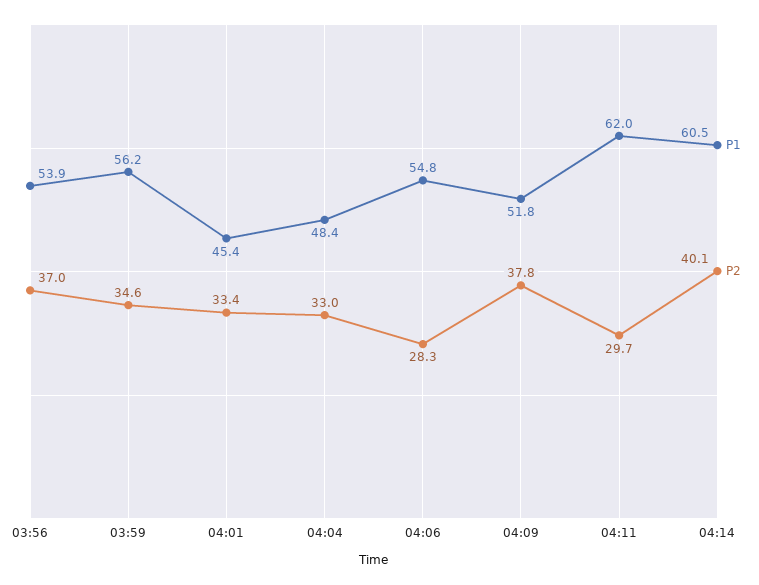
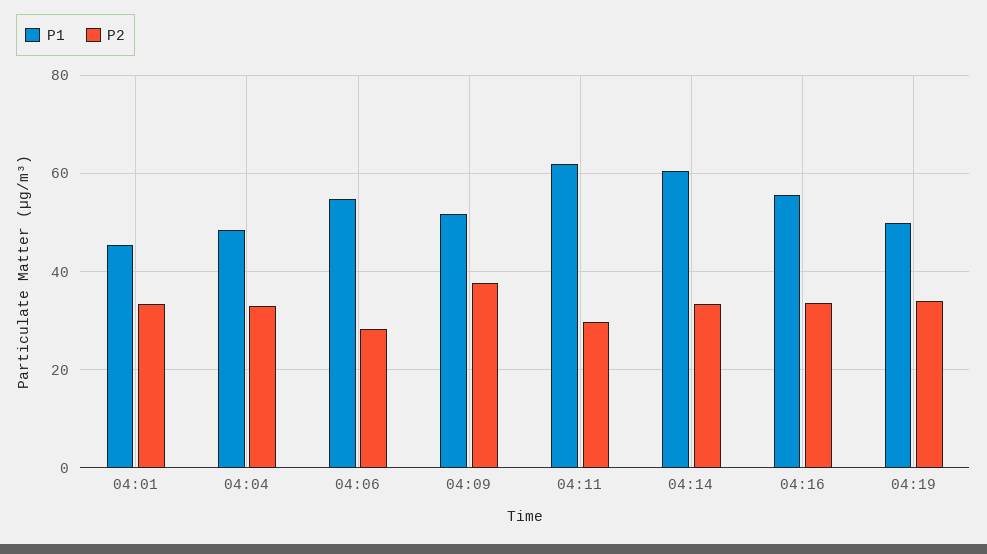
P1, 03:56: 53.9 -> none
P2, 03:56: 37 -> none
P1, 03:59: 56.2 -> none
P2, 03:59: 34.6 -> none
P2, 04:14: 40.1 -> 34
P1, 04:16: none -> 56
P2, 04:16: none -> 34
P1, 04:19: none -> 50
P2, 04:19: none -> 34

